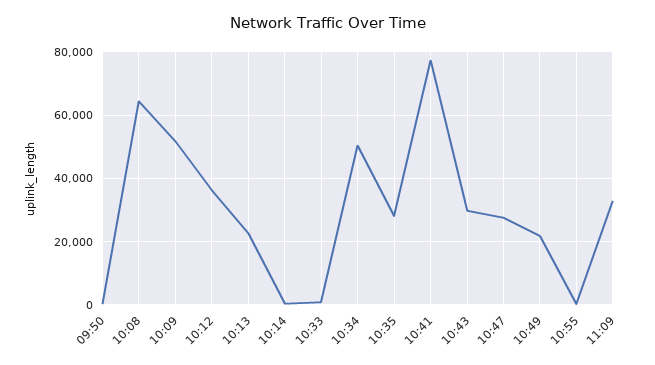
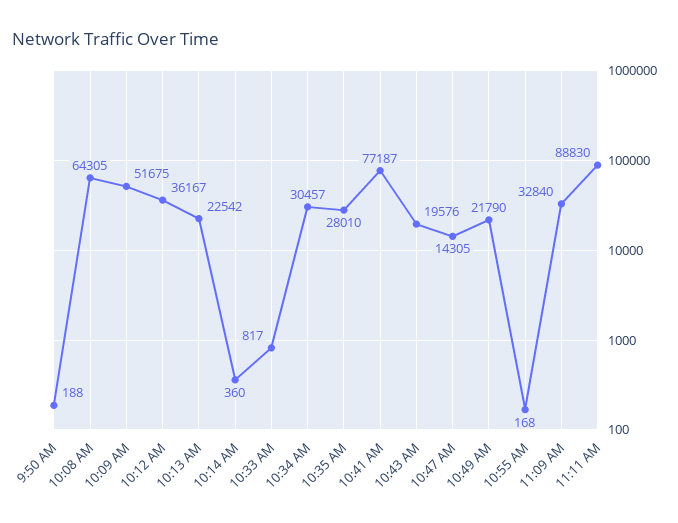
10:34: 50000 -> 30457
10:43: 30000 -> 19576
10:47: 28000 -> 14305
11:11 AM: none -> 88830

